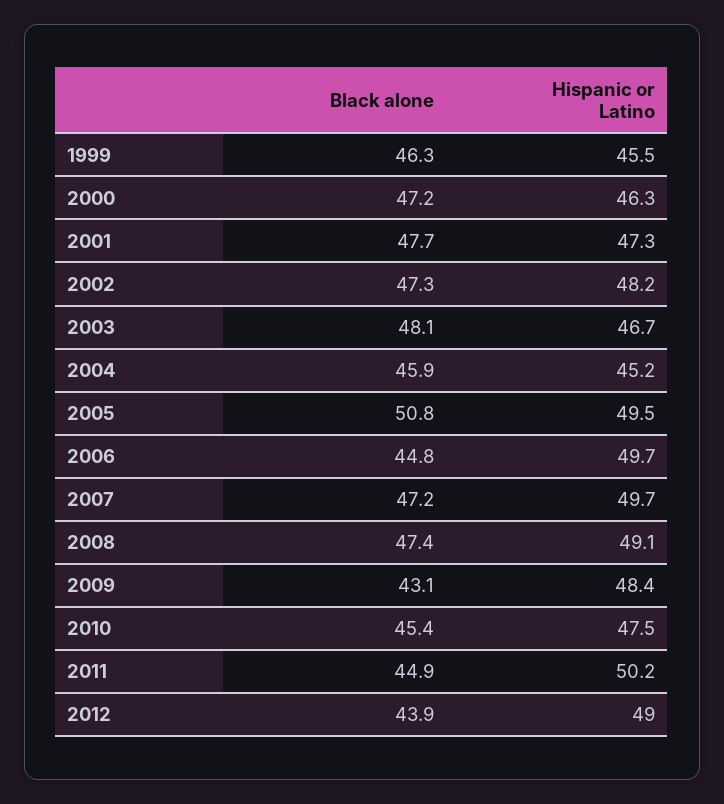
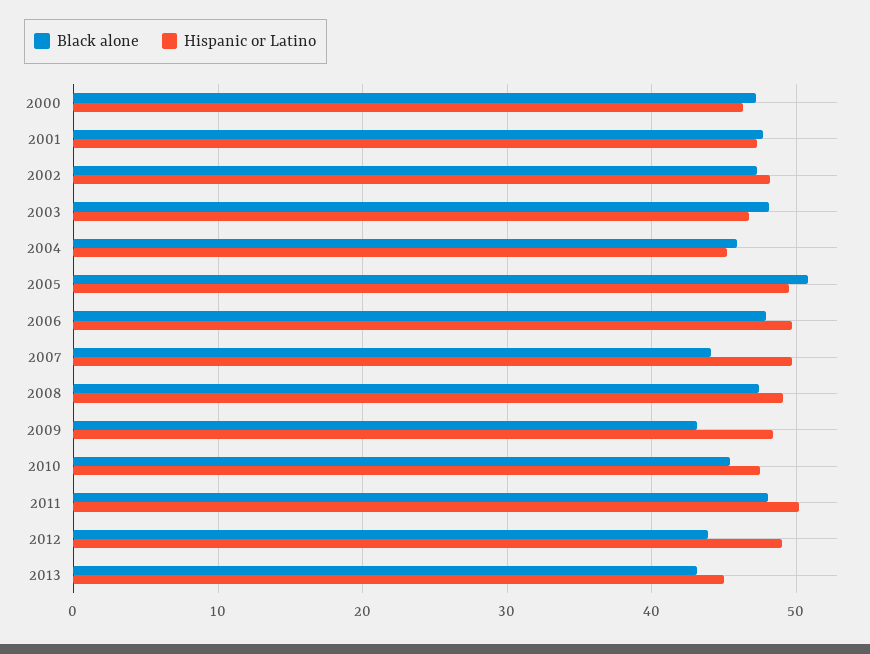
Black alone, 1999: 46.3 -> none
Hispanic or Latino, 1999: 45.5 -> none
Black alone, 2006: 44.8 -> 48
Black alone, 2007: 47.2 -> 44
Black alone, 2011: 44.9 -> 48
Black alone, 2013: none -> 43
Hispanic or Latino, 2013: none -> 45

